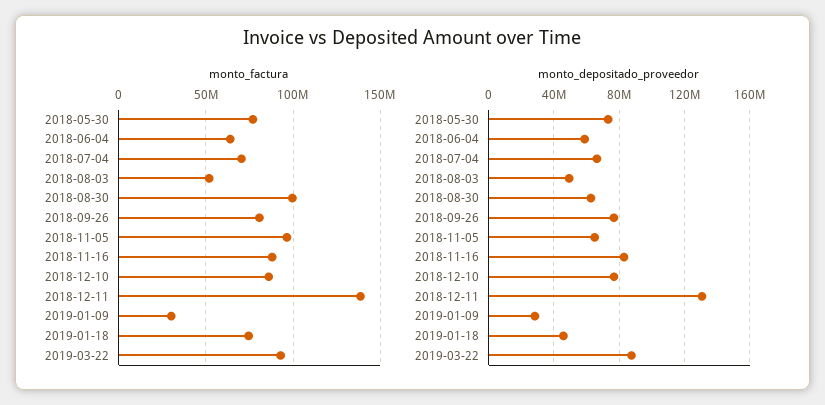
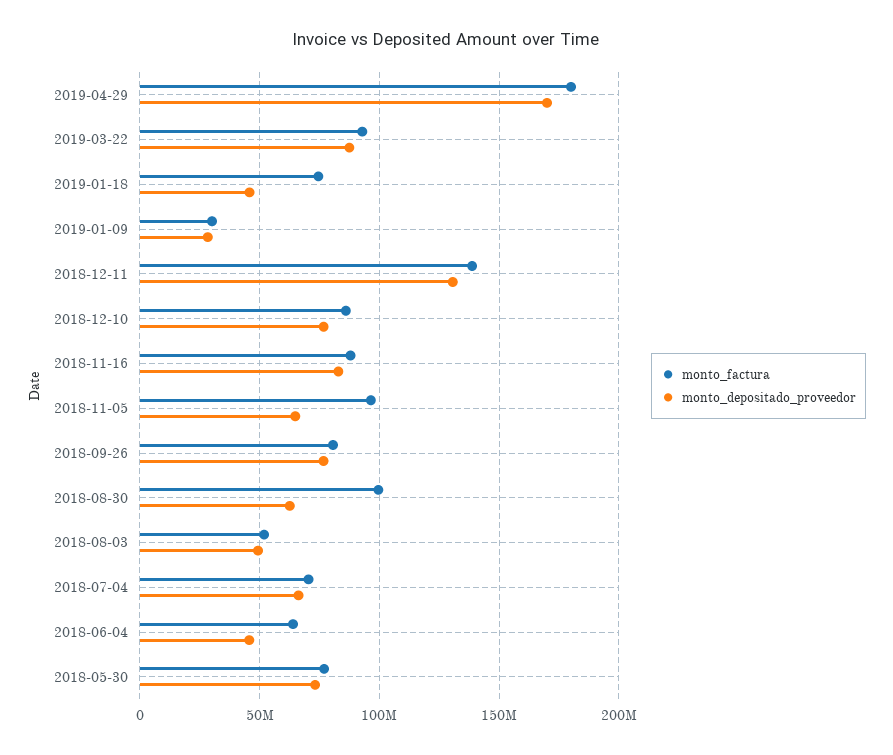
monto_depositado_proveedor, 2018-06-04: 60000000 -> 45000000
monto_factura, 2019-04-29: none -> 180000000
monto_depositado_proveedor, 2019-04-29: none -> 170000000

